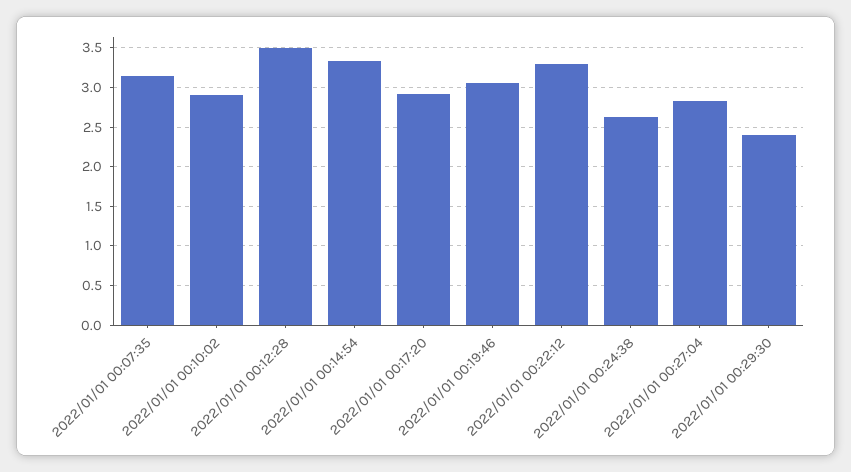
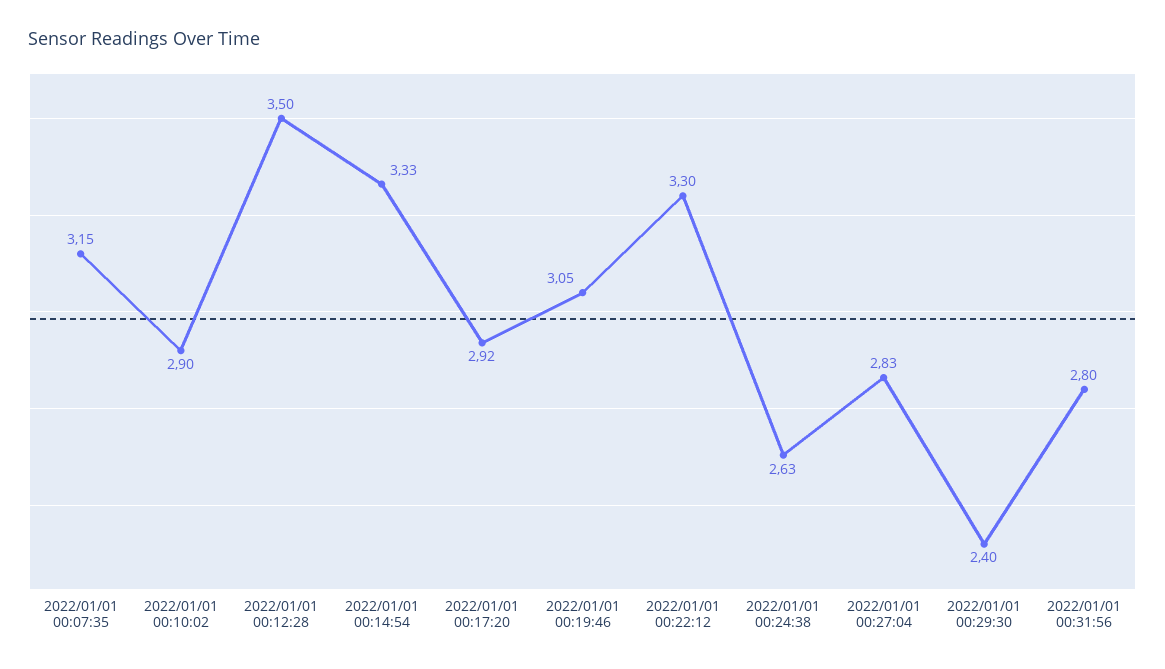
2022/01/01 00:31:56: none -> 2.8

